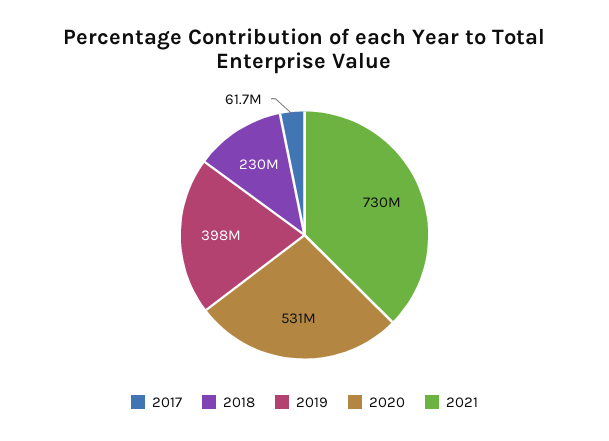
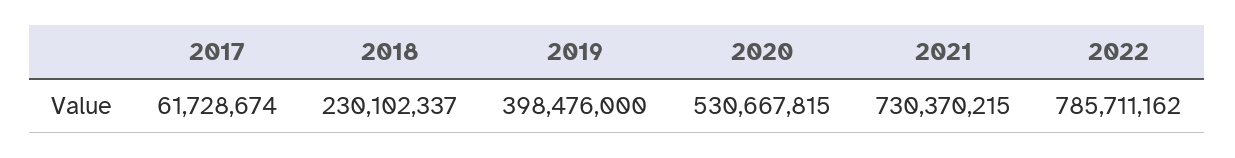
2022: none -> 785711162

